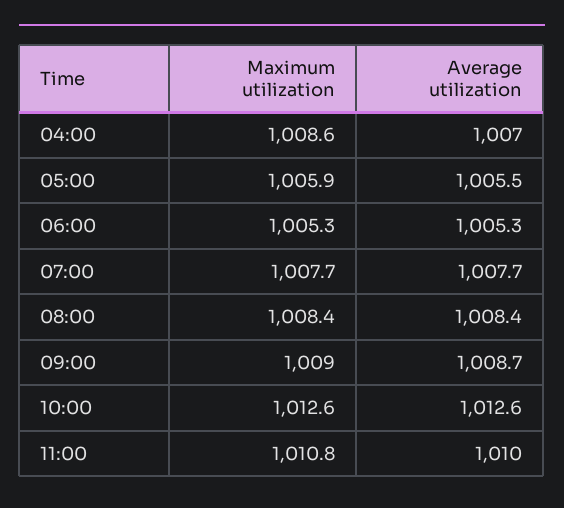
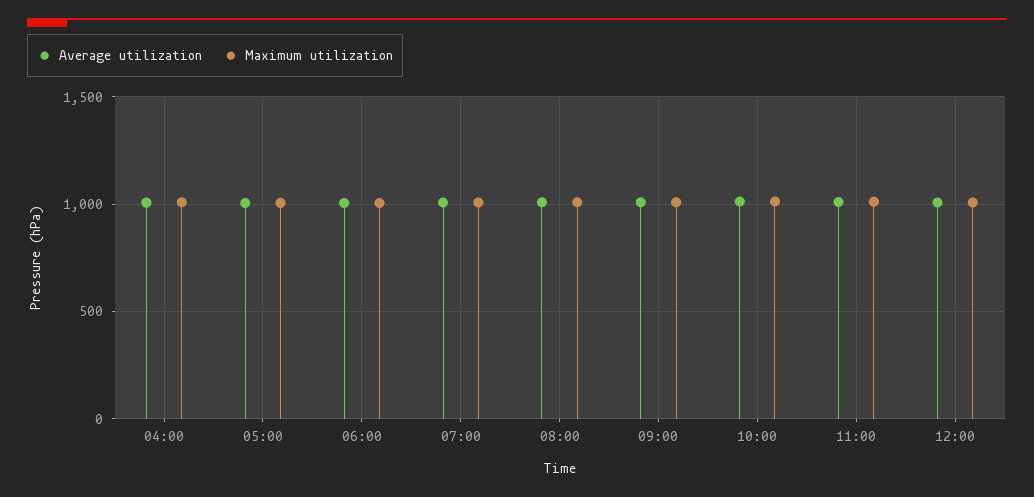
Average utilization, 12:00: none -> 1000
Maximum utilization, 12:00: none -> 1000

